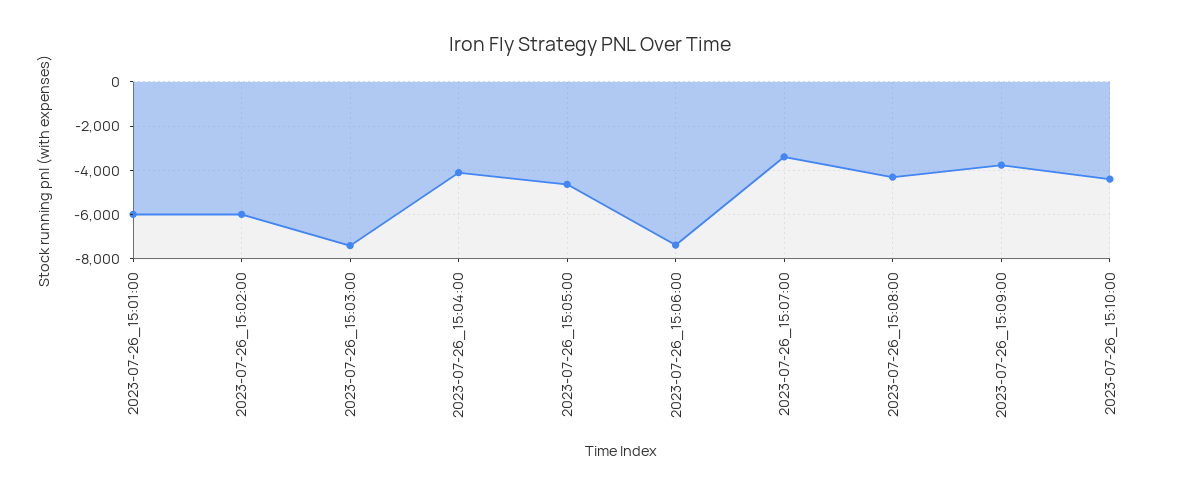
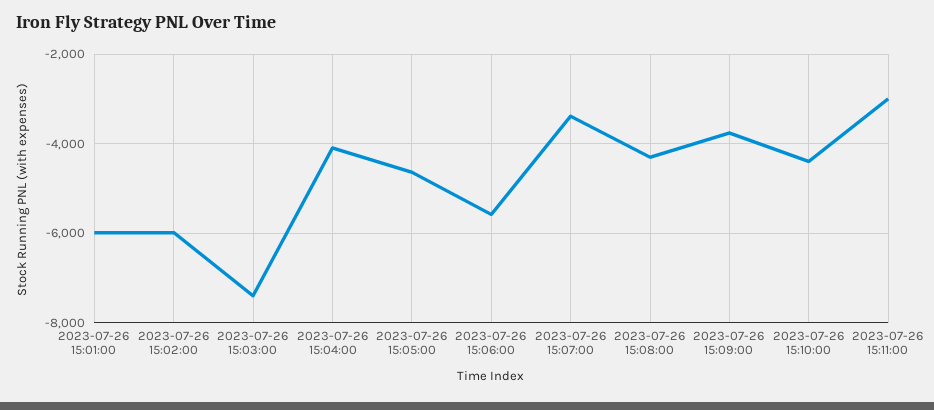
2023-07-26_15:06:00: -7500 -> -5600
2023-07-26 15:11:00: none -> -3000

